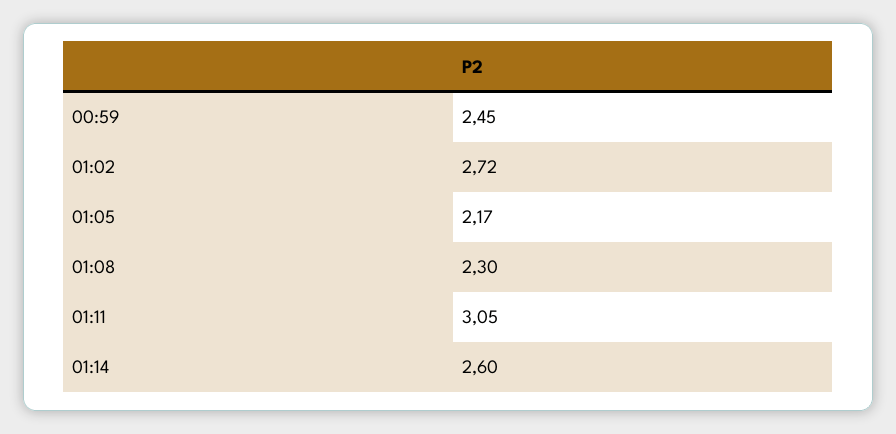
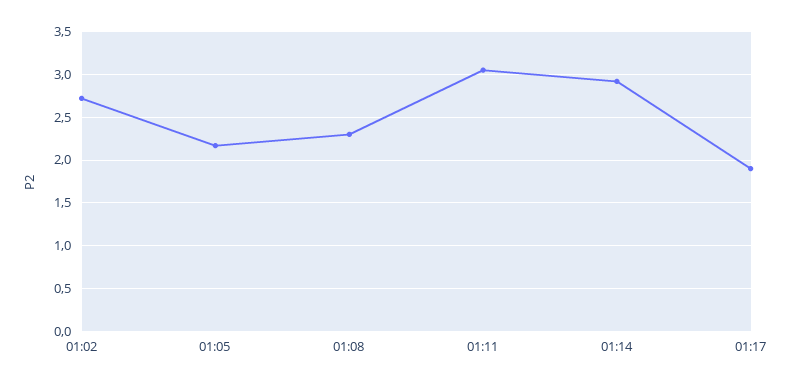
00:59: 2.45 -> none
01:14: 2.6 -> 2.9
01:17: none -> 1.9

